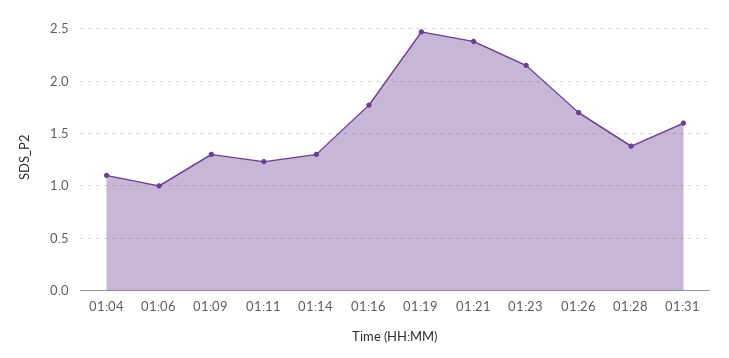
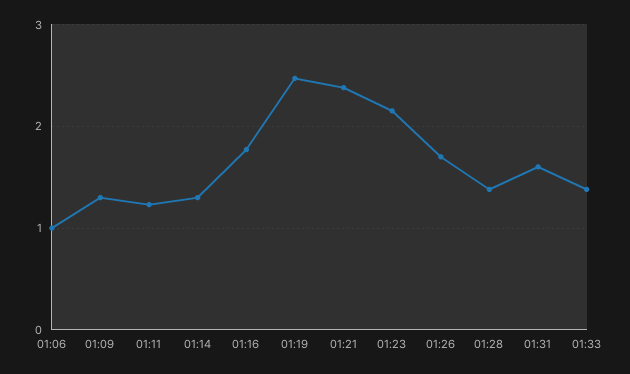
01:04: 1.1 -> none
01:33: none -> 1.4

